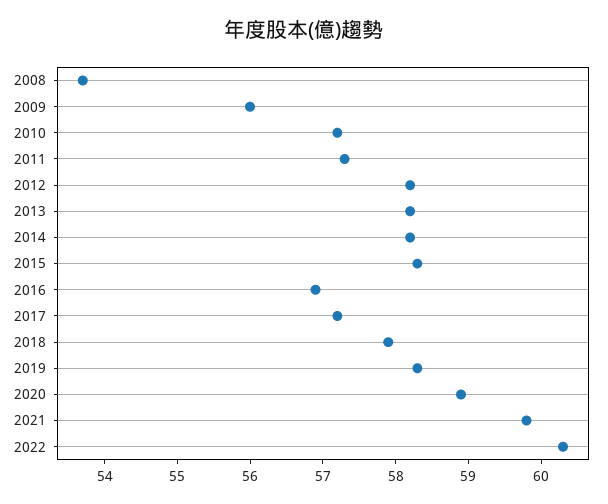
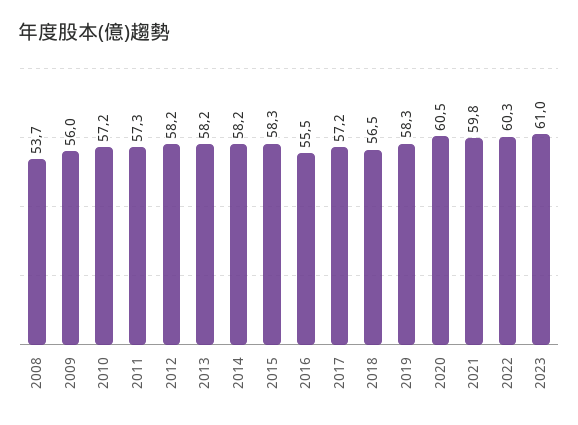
2016: 57 -> 55.5
2018: 58 -> 56.5
2020: 59 -> 60.5
2023: none -> 61

